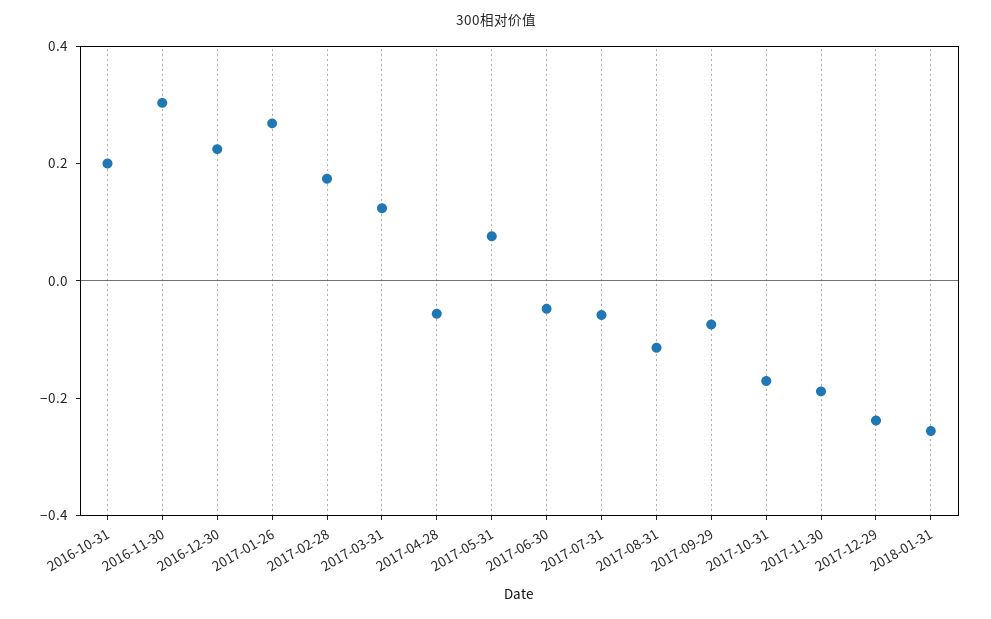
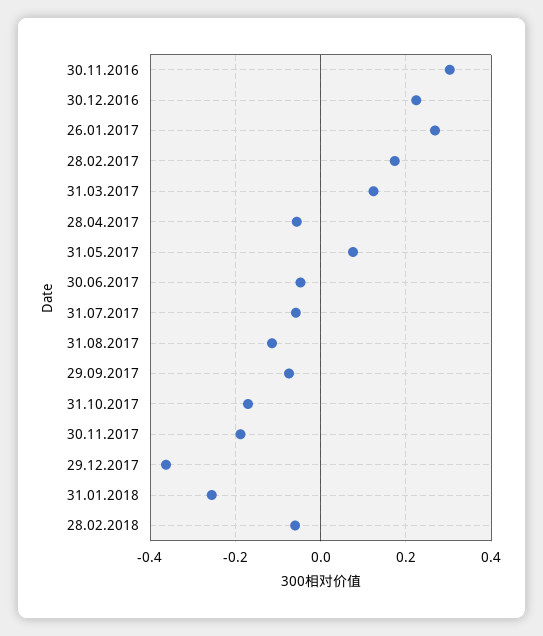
2016-10-31: 0.2 -> none
2017-12-29: -0.25 -> -0.36
28.02.2018: none -> -0.06

